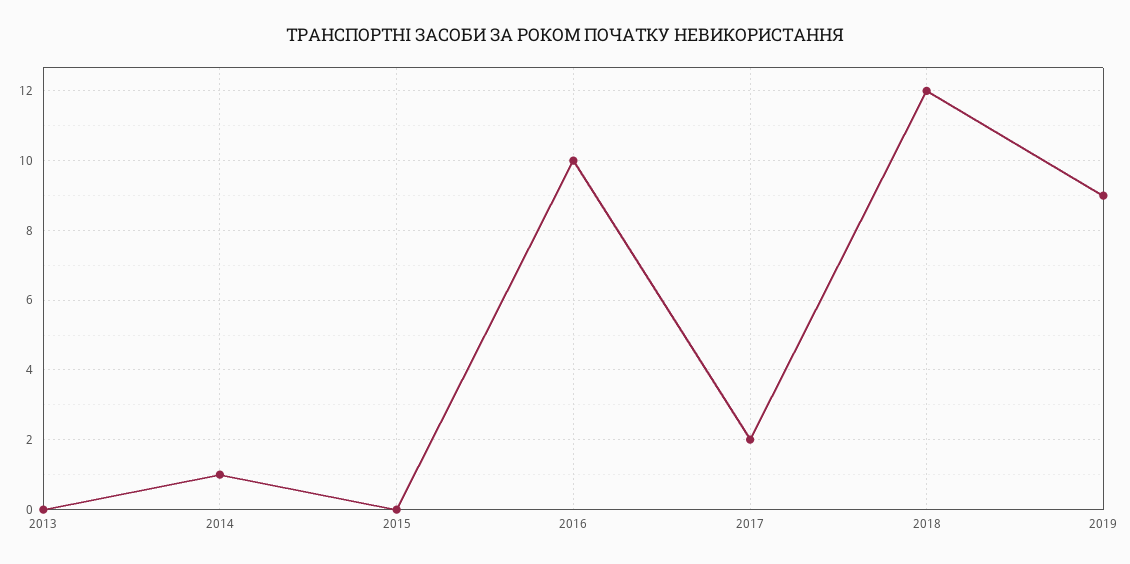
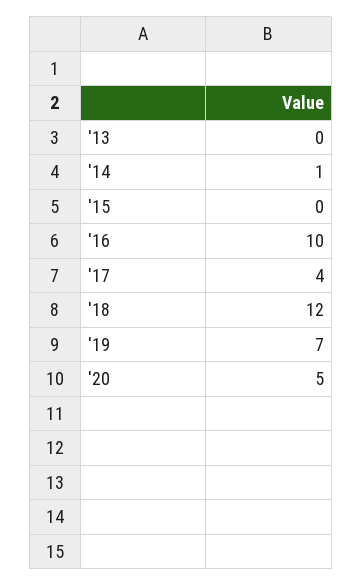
2017: 2 -> 4
2019: 9 -> 7
'20: none -> 5

